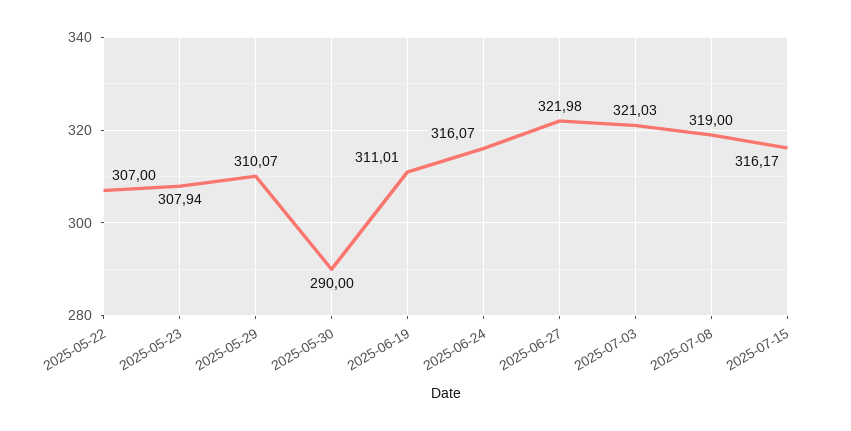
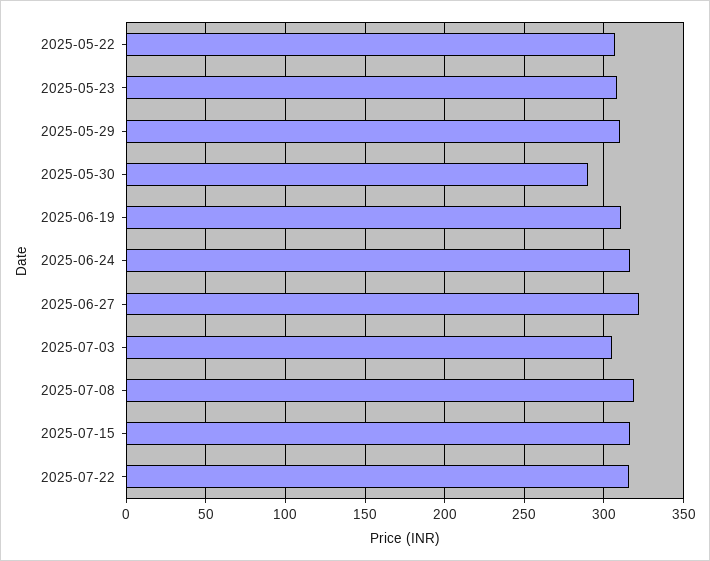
2025-07-03: 321.03 -> 305
2025-07-22: none -> 315

